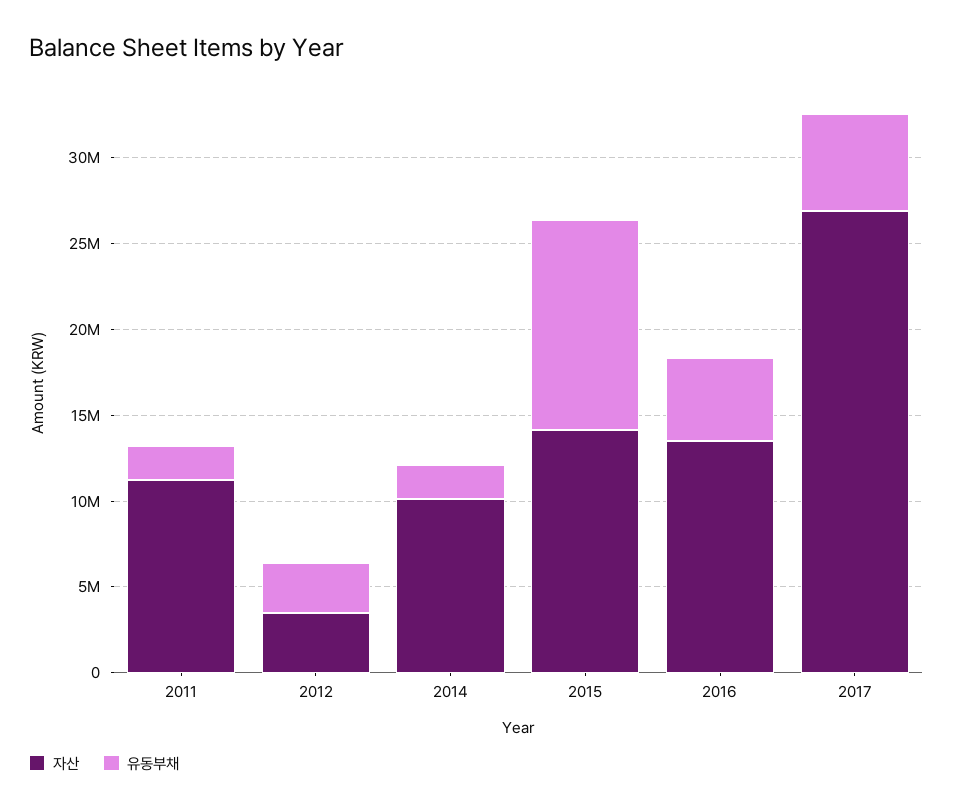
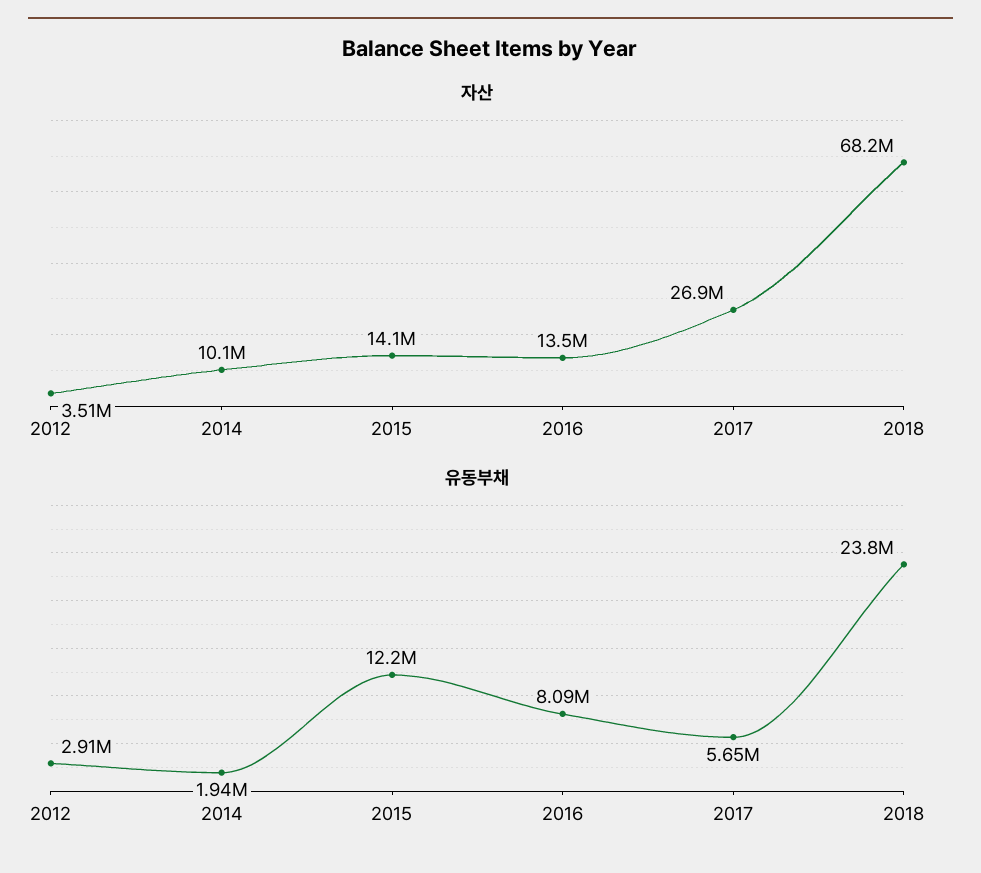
자산, 2011: 11000000 -> none
유동부채, 2011: 2000000 -> none
유동부채, 2016: 5000000 -> 8090000
자산, 2018: none -> 68200000
유동부채, 2018: none -> 23800000

